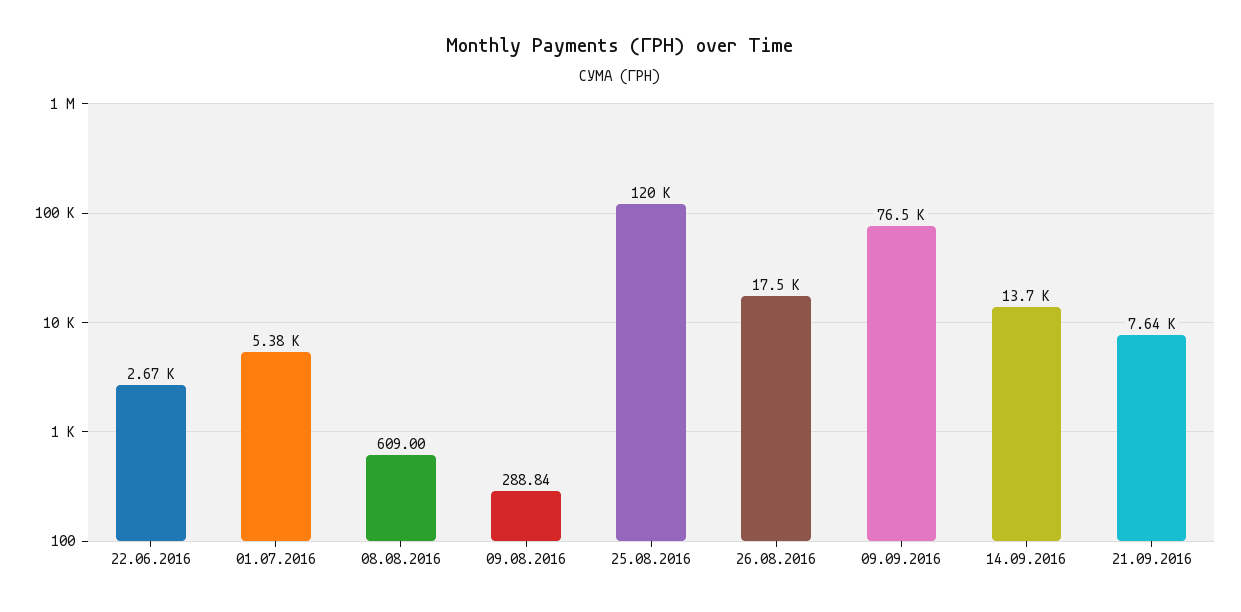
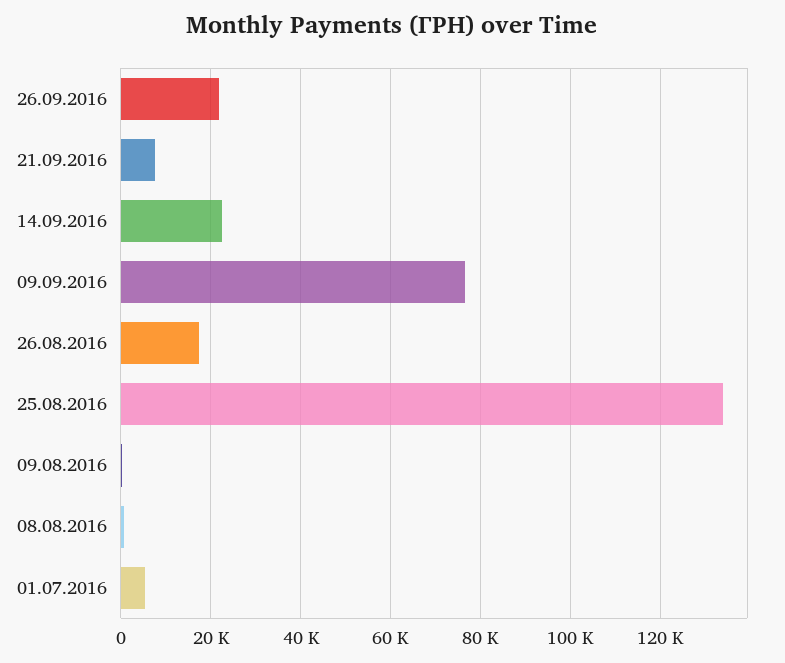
22.06.2016: 2670 -> none
25.08.2016: 120000 -> 134000
14.09.2016: 13700 -> 22000
26.09.2016: none -> 22000

